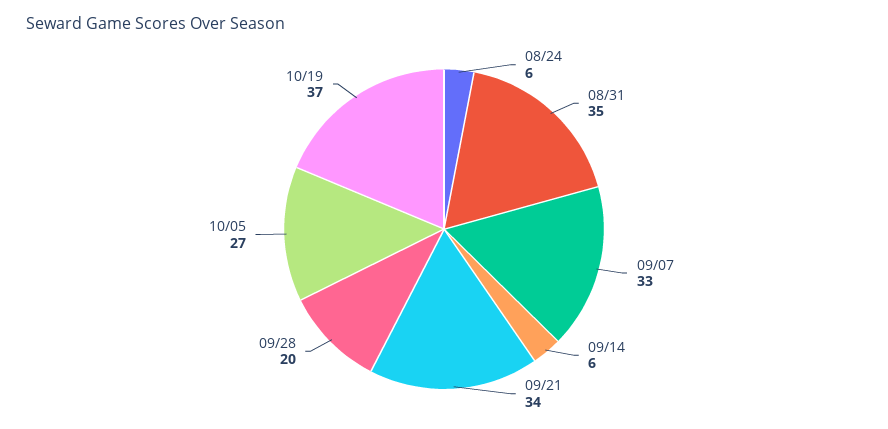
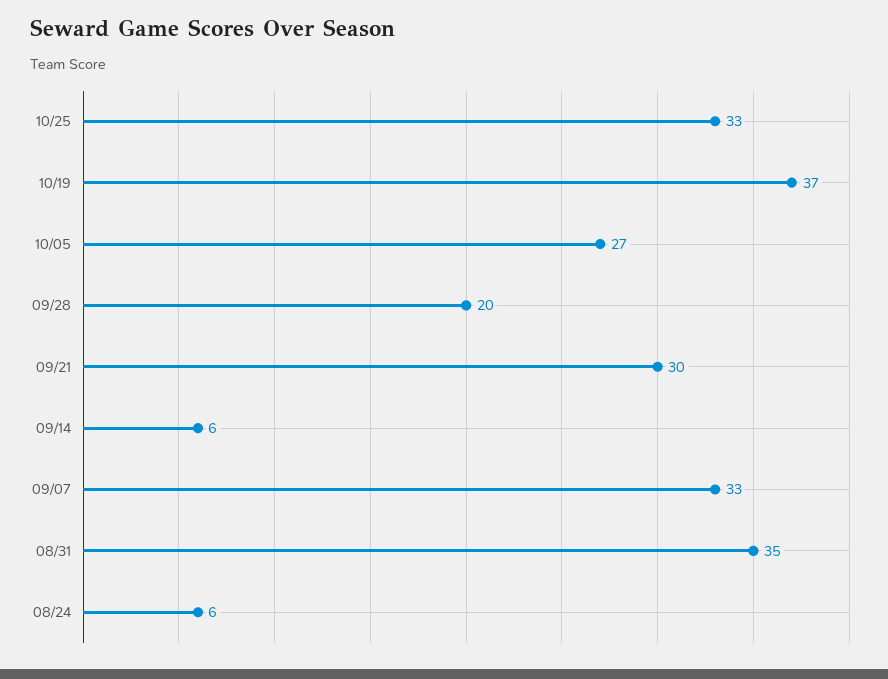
09/21: 34 -> 30
10/25: none -> 33

